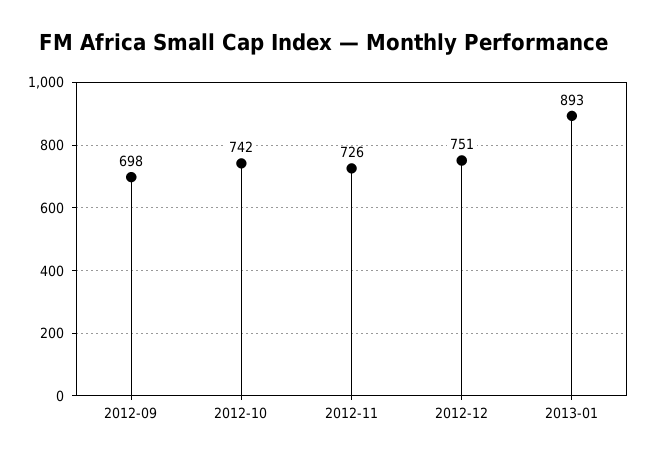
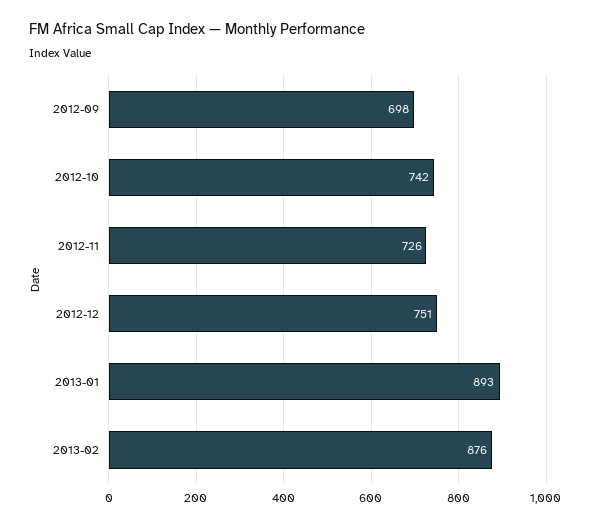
2013-02: none -> 876

